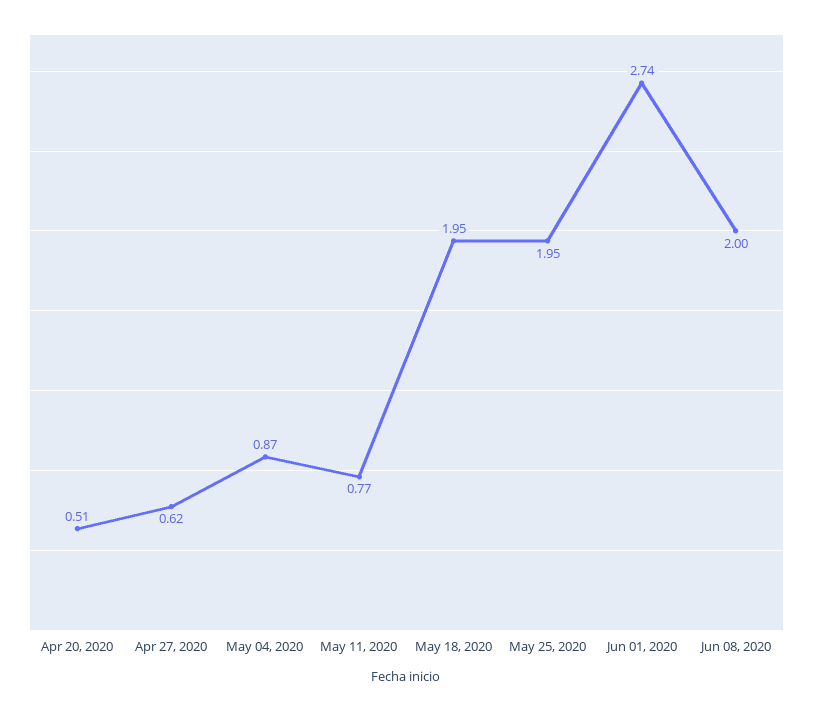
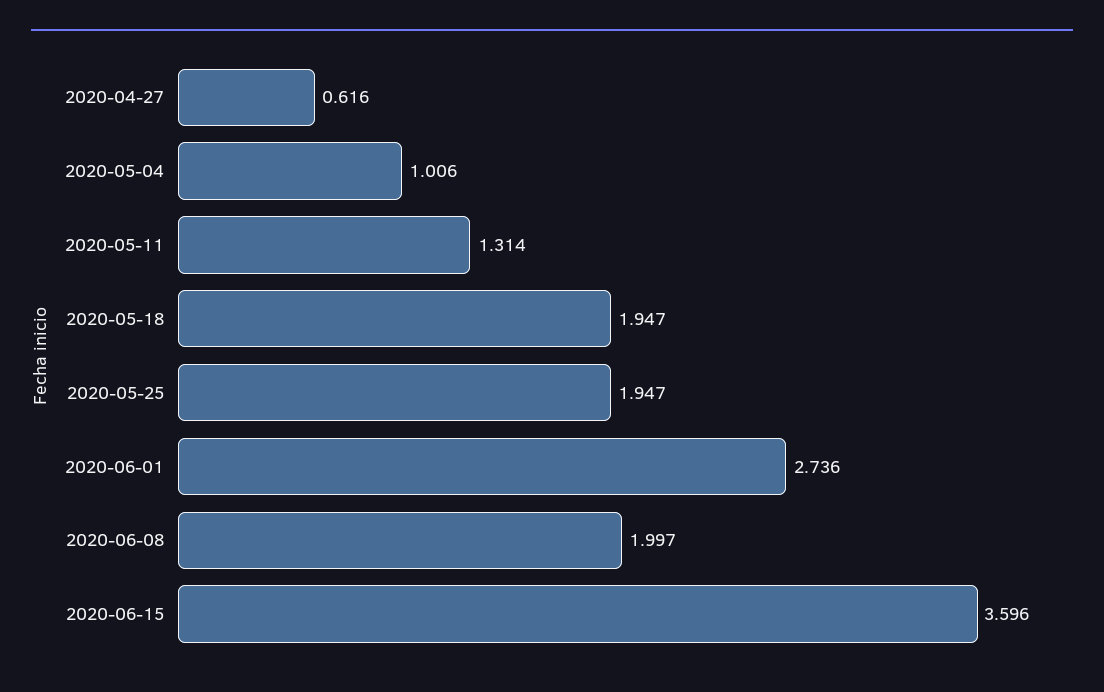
Apr 20, 2020: 0.51 -> none
May 04, 2020: 0.87 -> 1.006
May 11, 2020: 0.77 -> 1.314
2020-06-15: none -> 3.596

